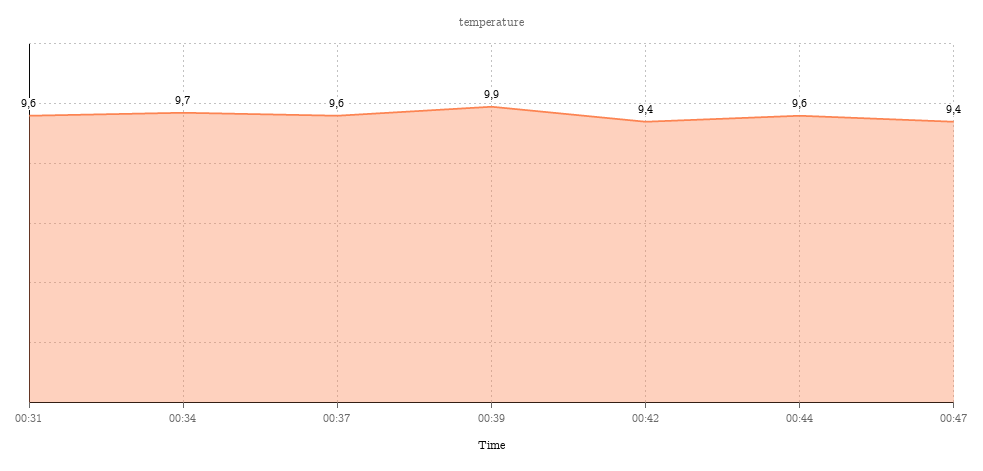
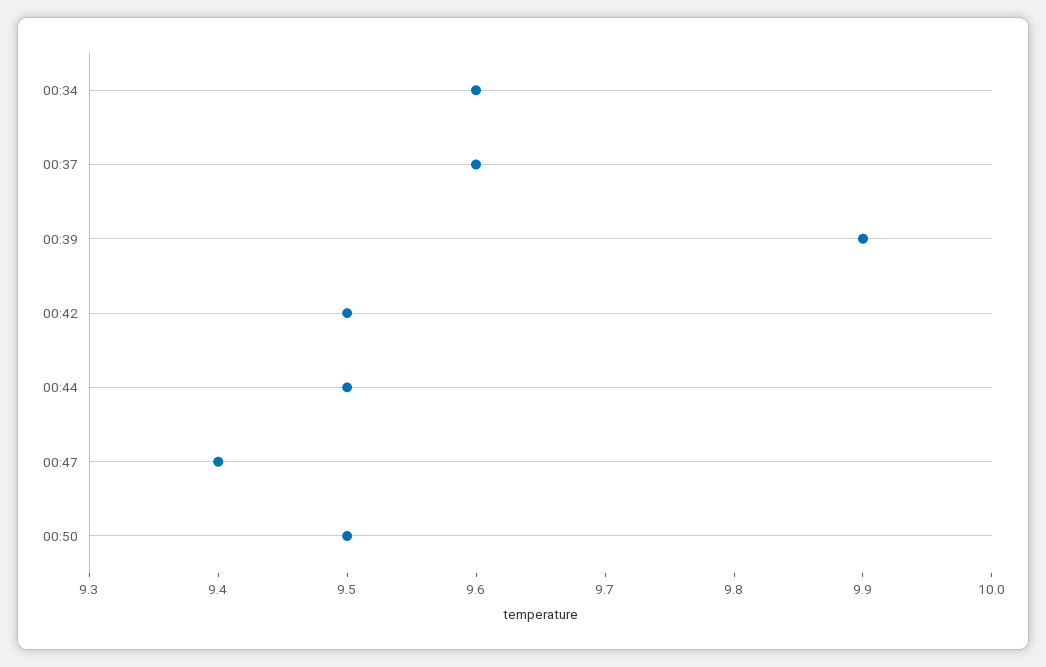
00:31: 9.6 -> none
00:34: 9.7 -> 9.6
00:42: 9.4 -> 9.5
00:44: 9.6 -> 9.5
00:50: none -> 9.5

